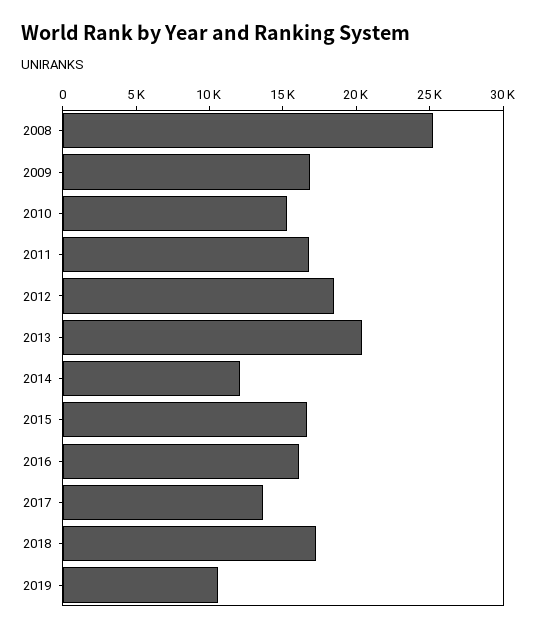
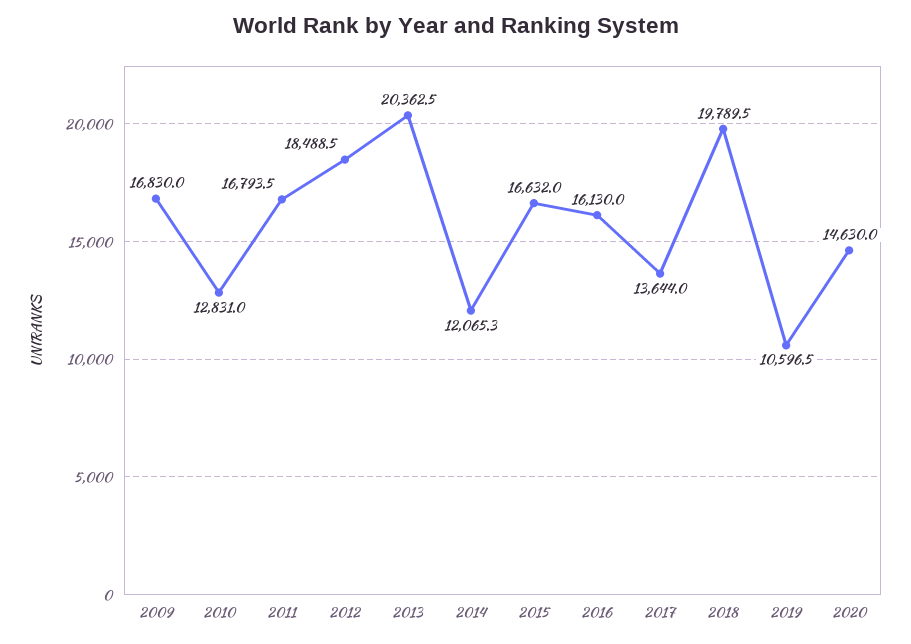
2008: 25000 -> none
2010: 15000 -> 12831
2018: 17000 -> 19789.5
2020: none -> 14630

